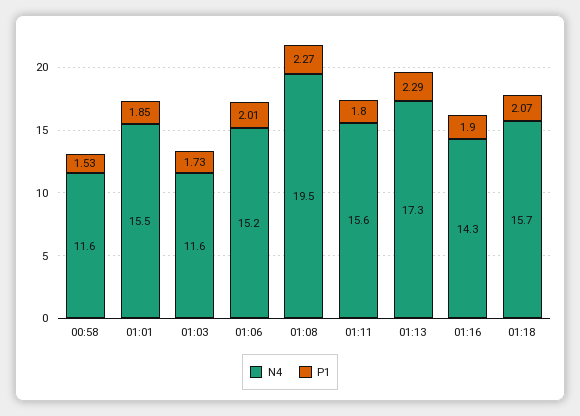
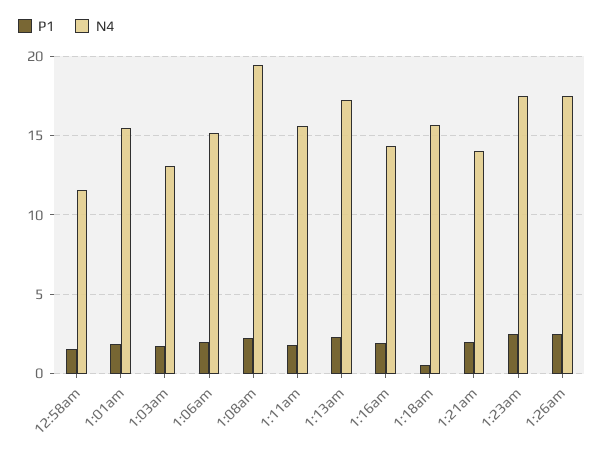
N4, 01:03: 11.6 -> 13
P1, 01:18: 2.07 -> 0.5
P1, 1:21am: none -> 2
N4, 1:21am: none -> 14
P1, 1:23am: none -> 2.5
N4, 1:23am: none -> 17.5
P1, 1:26am: none -> 2.5
N4, 1:26am: none -> 17.5

